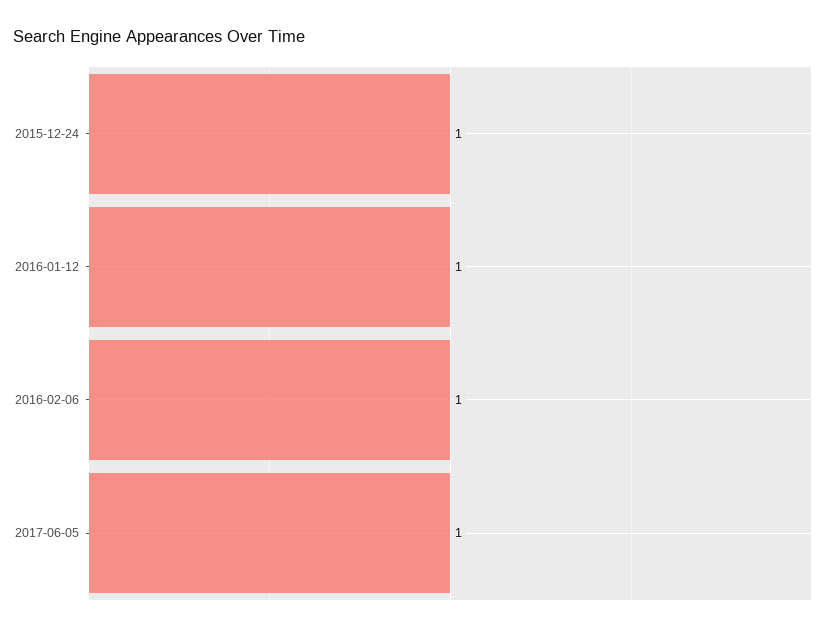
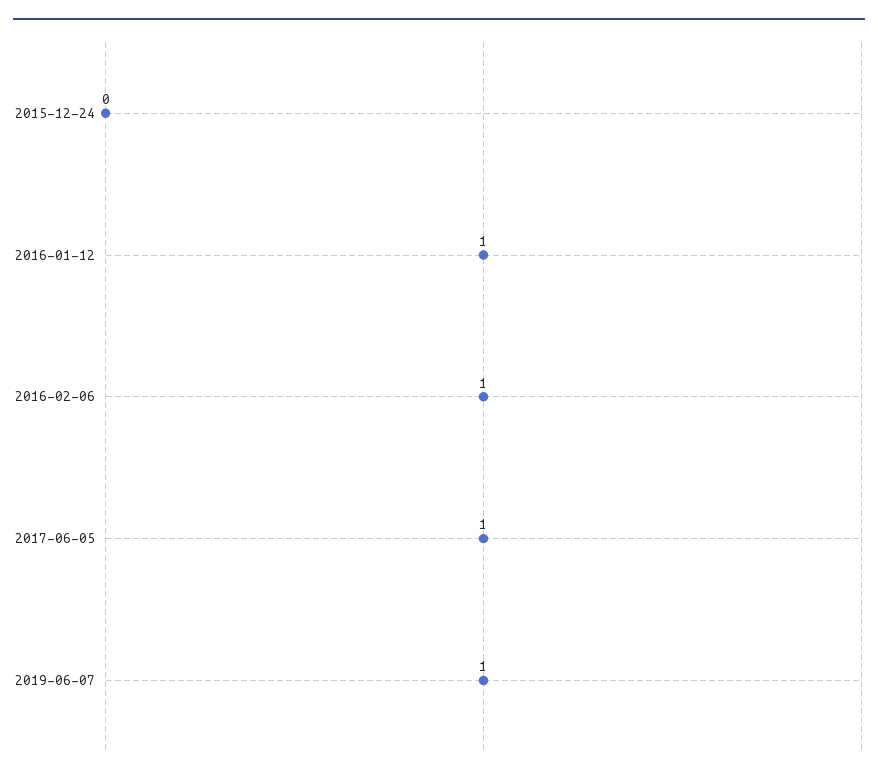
2015-12-24: 1 -> 0
2019-06-07: none -> 1

